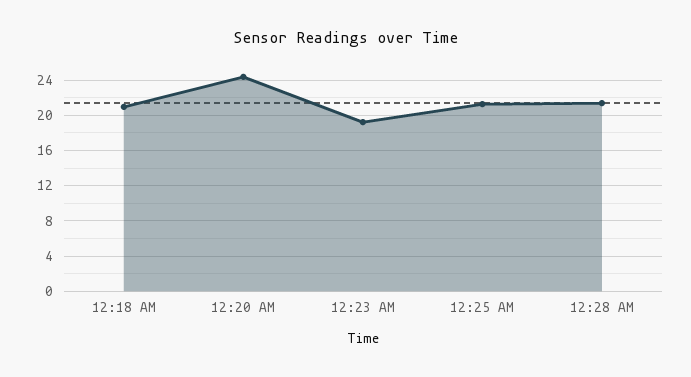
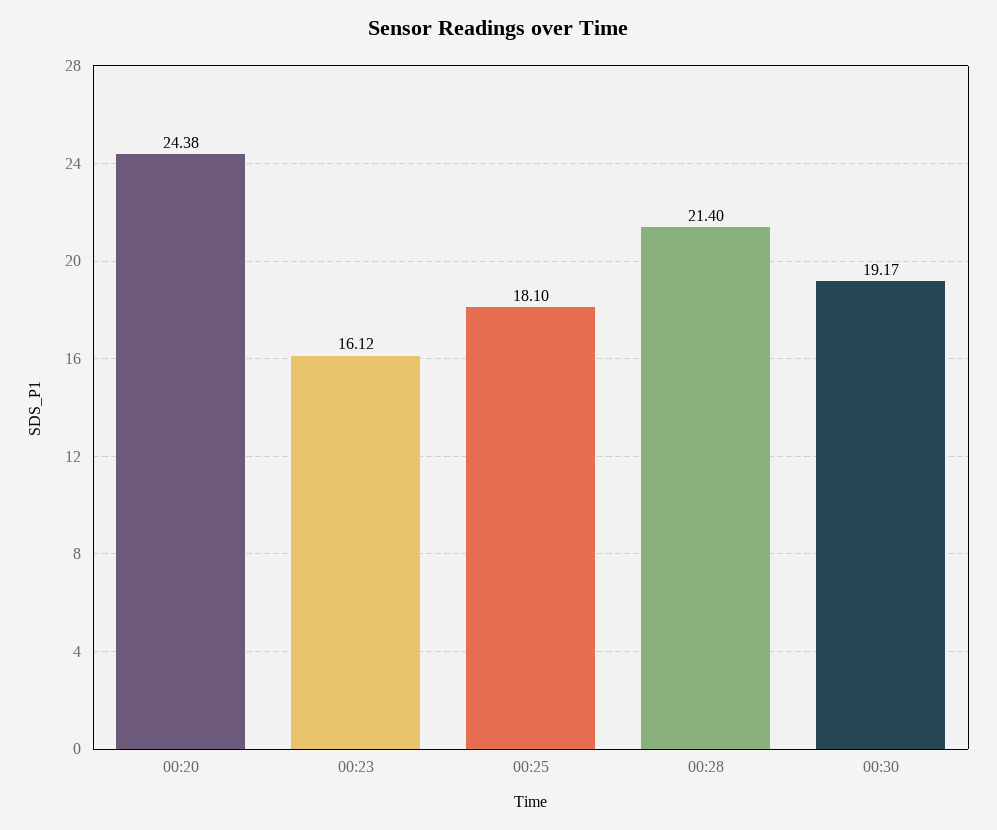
12:18 AM: 21 -> none
12:23 AM: 19 -> 16.12
12:25 AM: 21 -> 18.1
00:30: none -> 19.17

